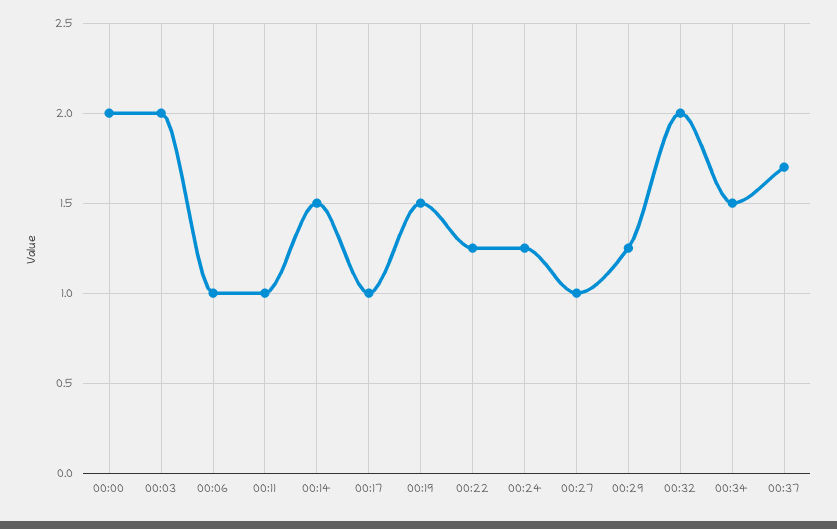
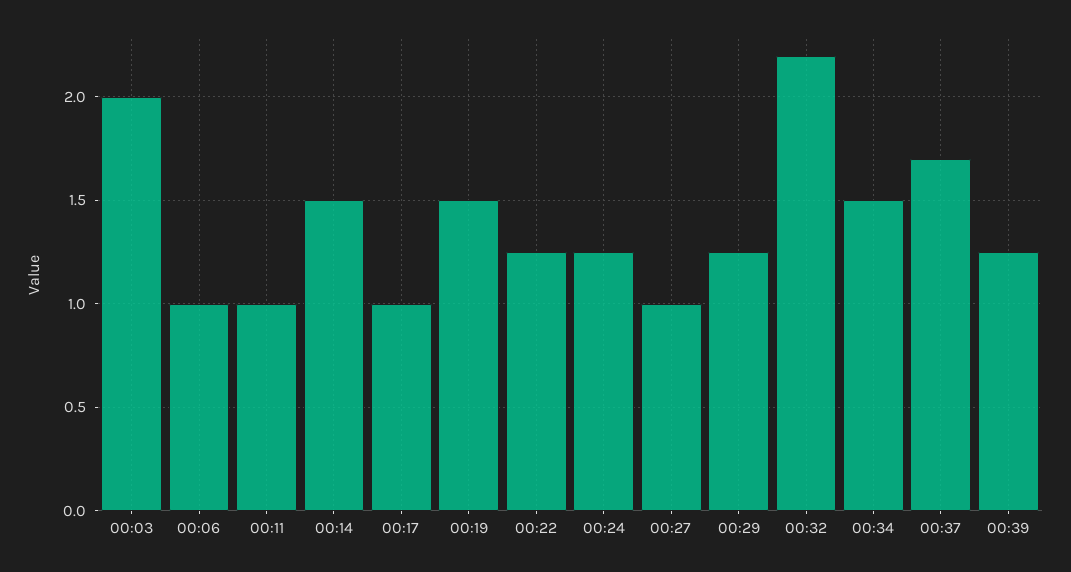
00:00: 2 -> none
00:32: 2 -> 2.2
00:39: none -> 1.25

